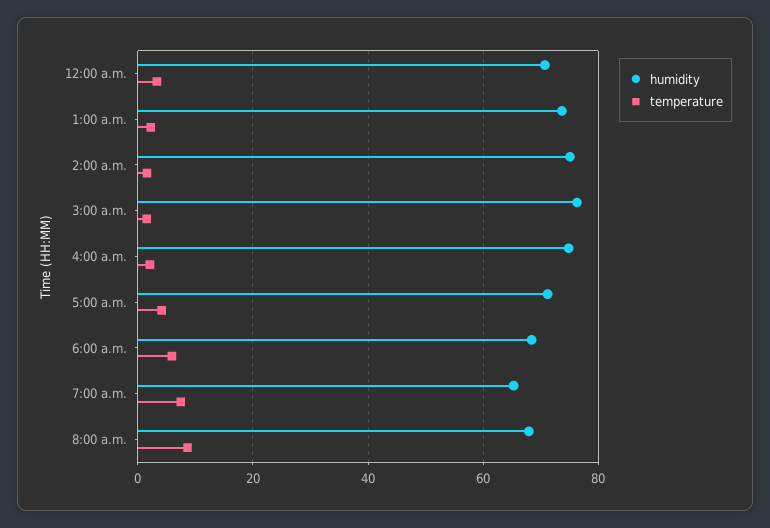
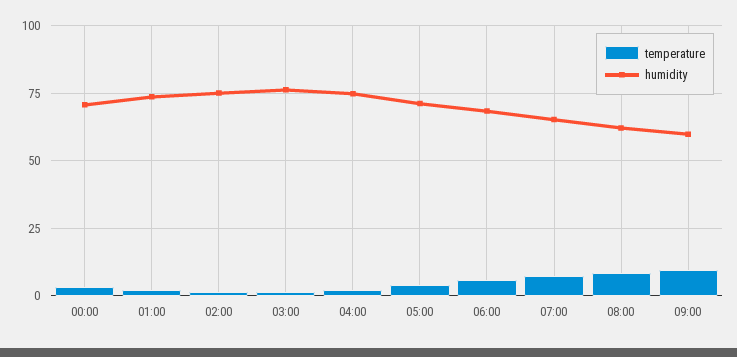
humidity, 8:00 a.m.: 68 -> 62.5
temperature, 09:00: none -> 10
humidity, 09:00: none -> 60

